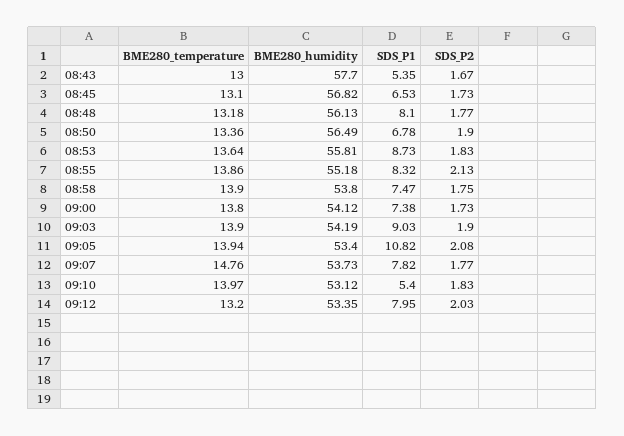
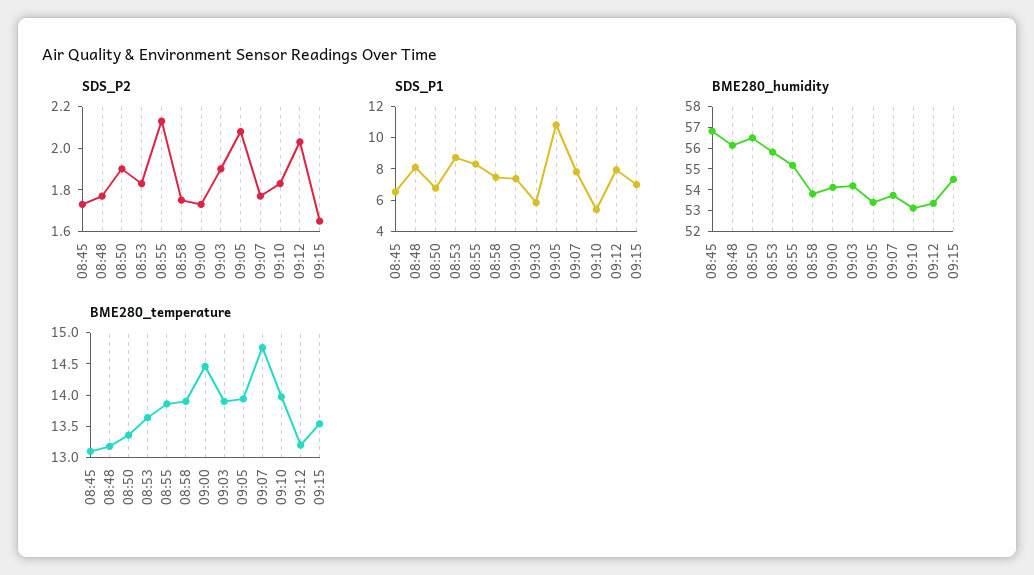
BME280_temperature, 08:43: 13 -> none
BME280_humidity, 08:43: 57.7 -> none
SDS_P1, 08:43: 5.35 -> none
SDS_P2, 08:43: 1.67 -> none
BME280_temperature, 09:00: 13.8 -> 14.5
SDS_P1, 09:03: 9.03 -> 6
SDS_P2, 09:15: none -> 1.65
SDS_P1, 09:15: none -> 7
BME280_humidity, 09:15: none -> 54.5
BME280_temperature, 09:15: none -> 13.5

